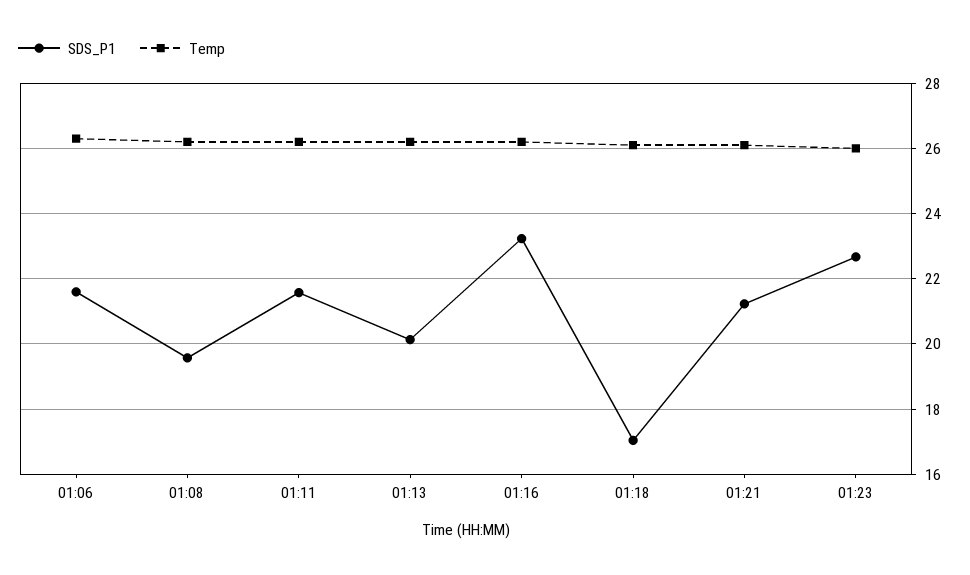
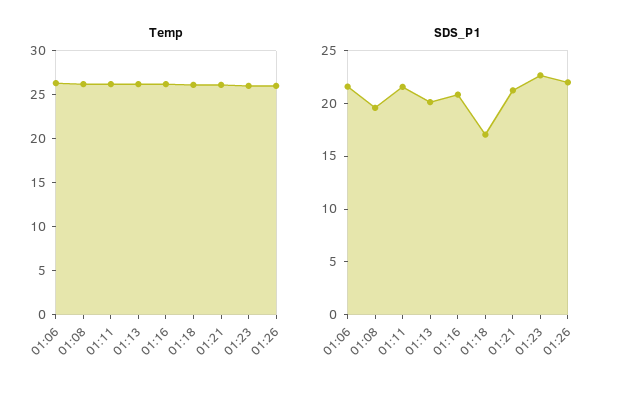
SDS_P1, 01:16: 23.2 -> 21
Temp, 01:26: none -> 26
SDS_P1, 01:26: none -> 22

